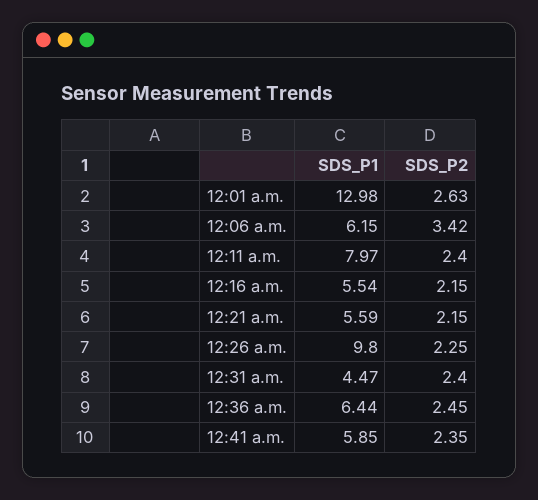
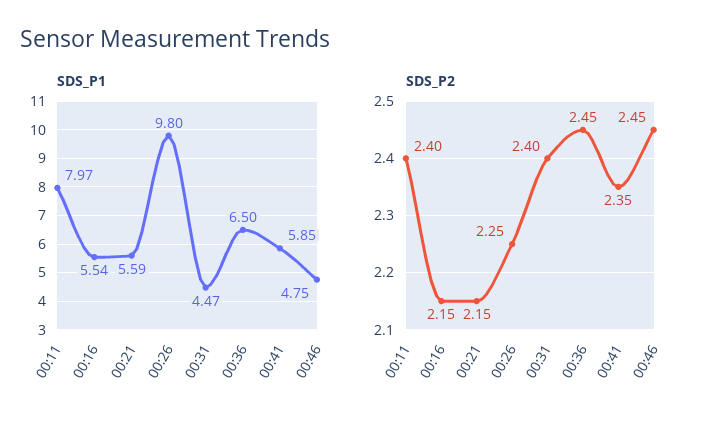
SDS_P1, 12:01 a.m.: 12.98 -> none
SDS_P2, 12:01 a.m.: 2.63 -> none
SDS_P1, 12:06 a.m.: 6.15 -> none
SDS_P2, 12:06 a.m.: 3.42 -> none
SDS_P1, 12:36 a.m.: 6.44 -> 6.5
SDS_P1, 00:46: none -> 4.75
SDS_P2, 00:46: none -> 2.45

